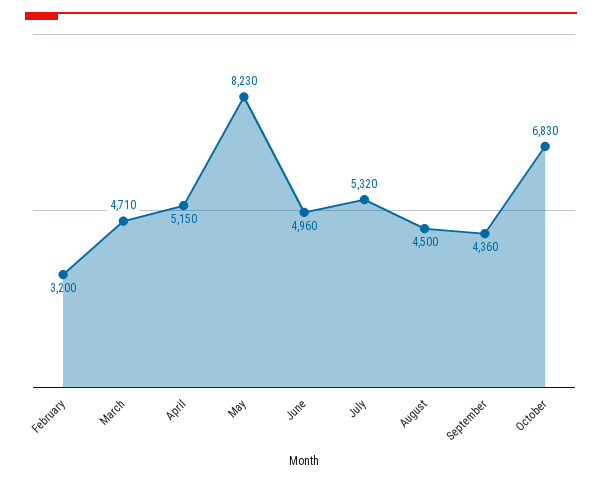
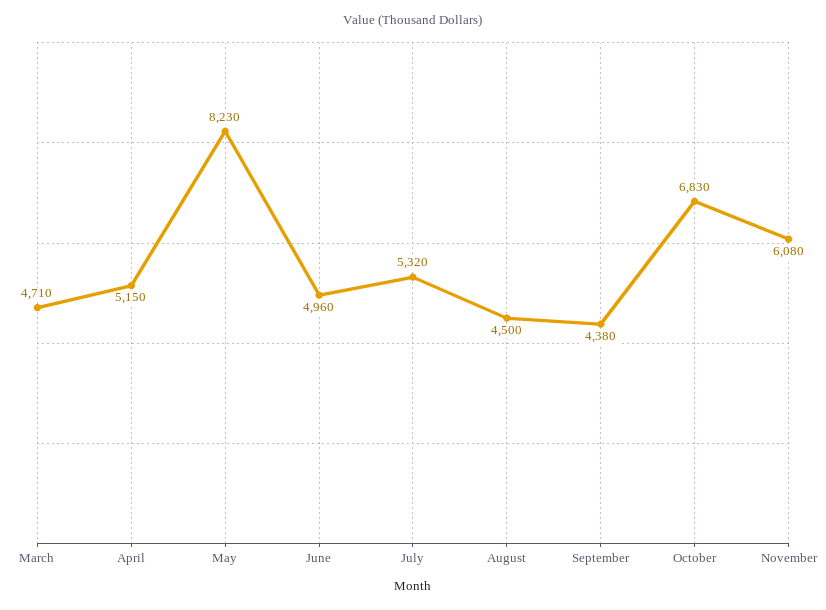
February: 3200 -> none
September: 4360 -> 4380
November: none -> 6080

